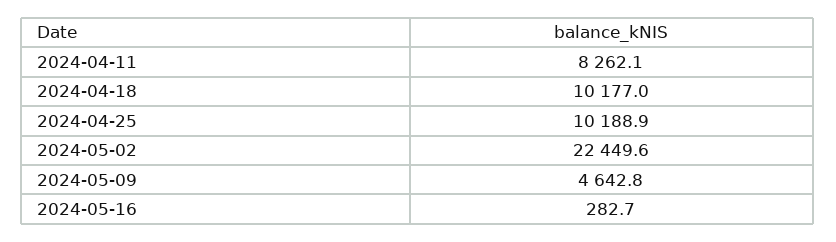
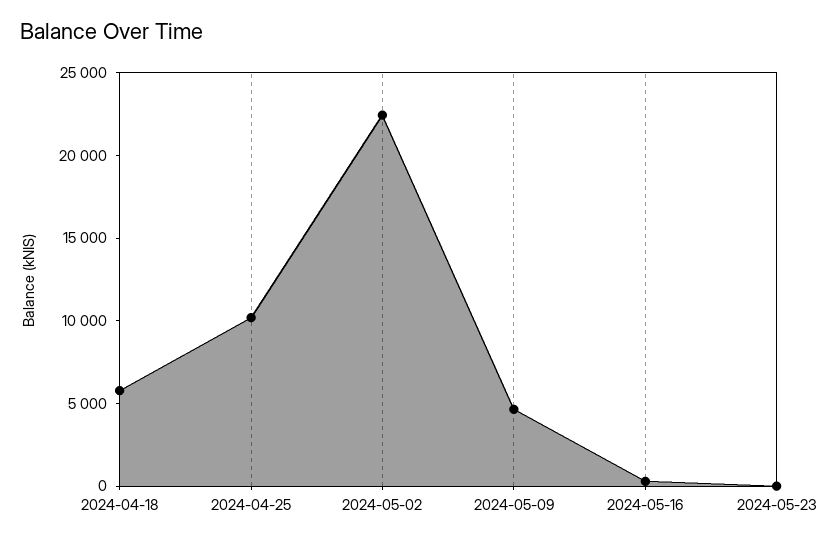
2024-04-11: 8262.1 -> none
2024-04-18: 10177 -> 6000
2024-05-23: none -> 0

